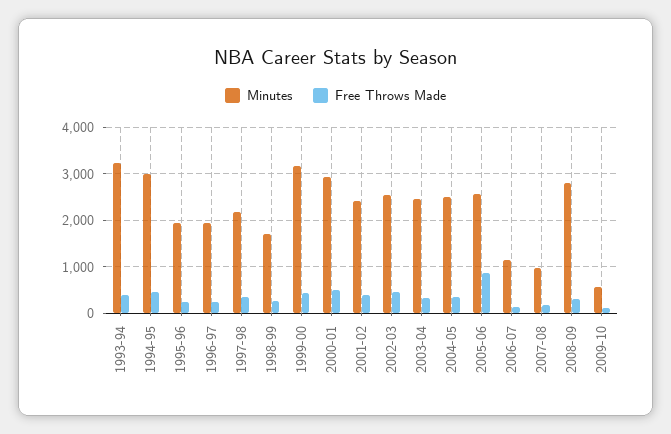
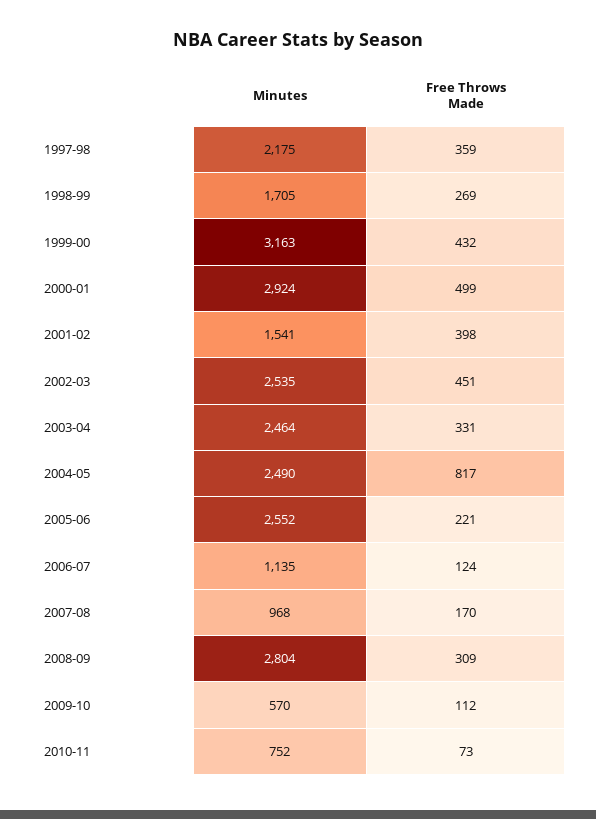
Minutes, 1993-94: 3200 -> none
Free Throws Made, 1993-94: 400 -> none
Minutes, 1994-95: 3000 -> none
Free Throws Made, 1994-95: 400 -> none
Minutes, 1995-96: 2000 -> none
Free Throws Made, 1995-96: 200 -> none
Minutes, 1996-97: 2000 -> none
Free Throws Made, 1996-97: 200 -> none
Minutes, 2001-02: 2400 -> 1541
Free Throws Made, 2004-05: 400 -> 817
Free Throws Made, 2005-06: 800 -> 221
Minutes, 2010-11: none -> 752
Free Throws Made, 2010-11: none -> 73

